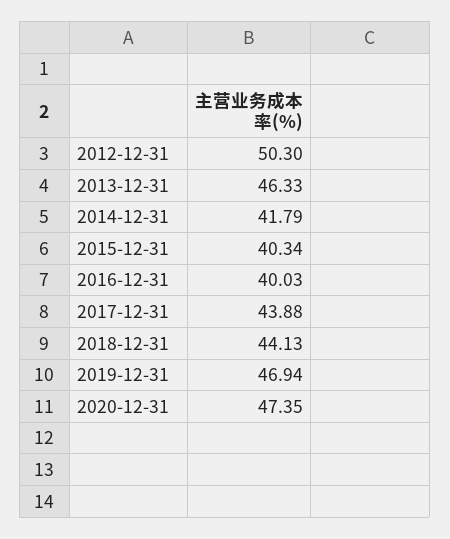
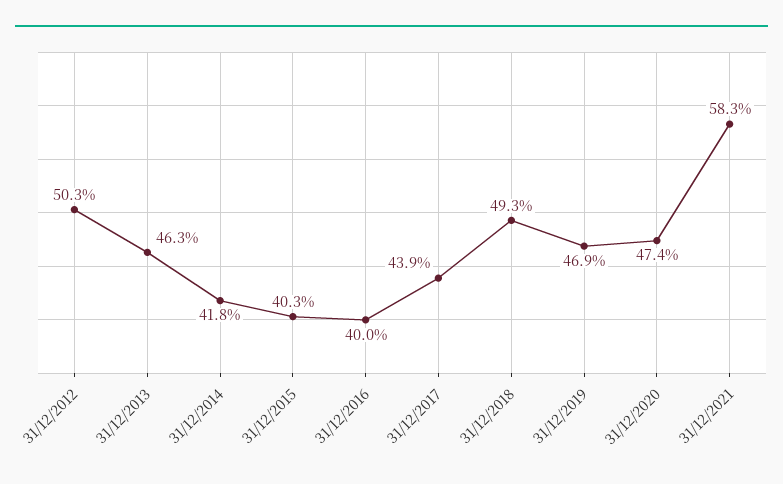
2018-12-31: 44.13 -> 49.3
31/12/2021: none -> 58.3

